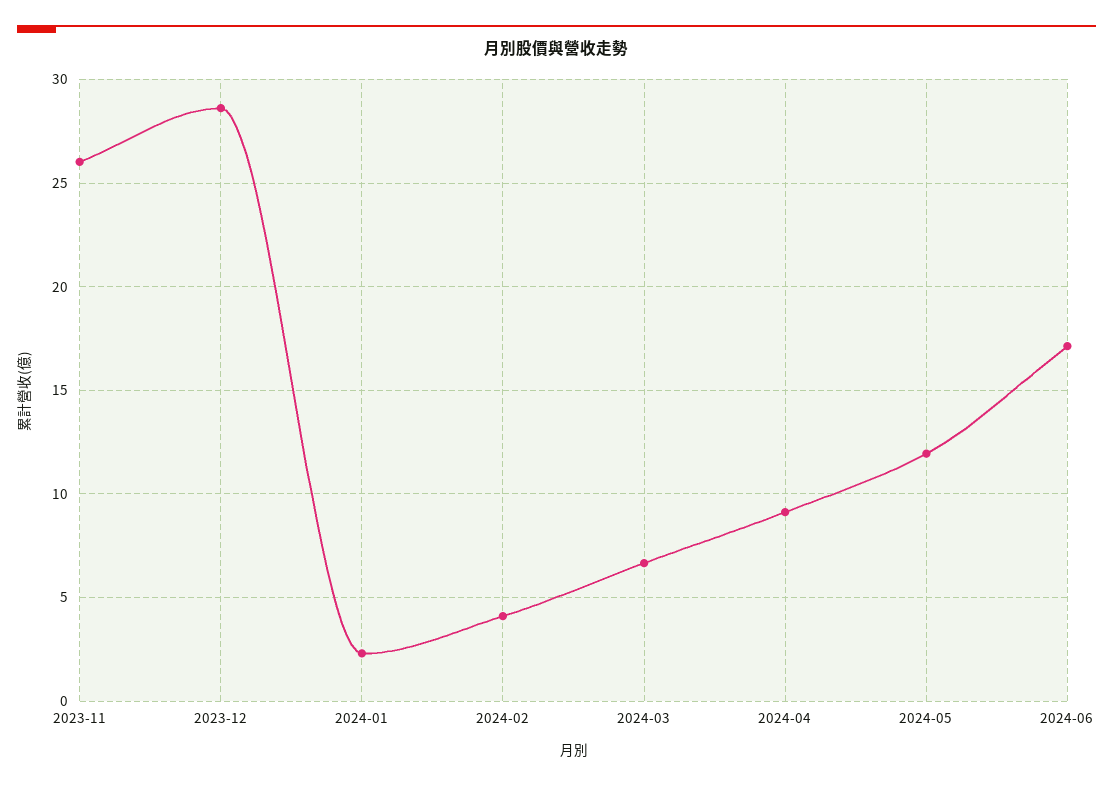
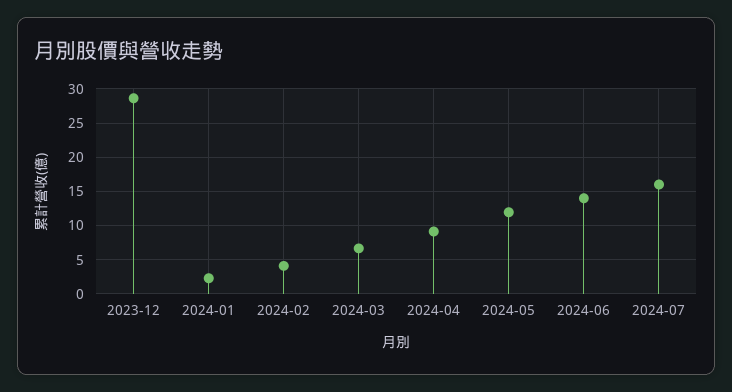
2023-11: 26 -> none
2024-06: 17 -> 14
2024-07: none -> 16

